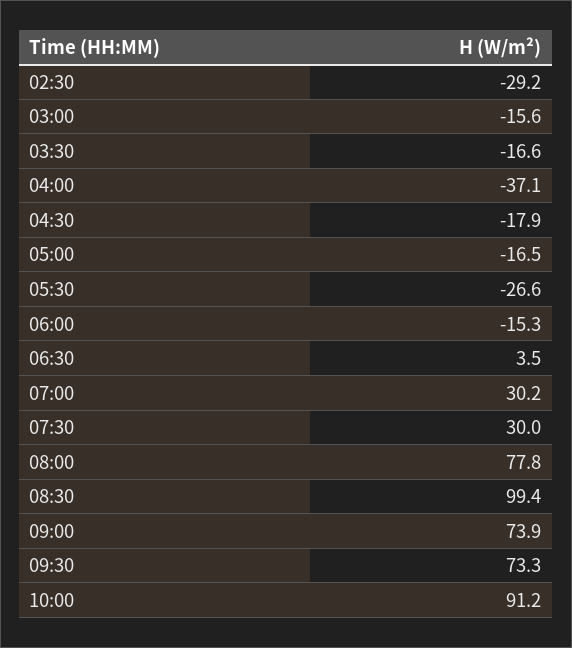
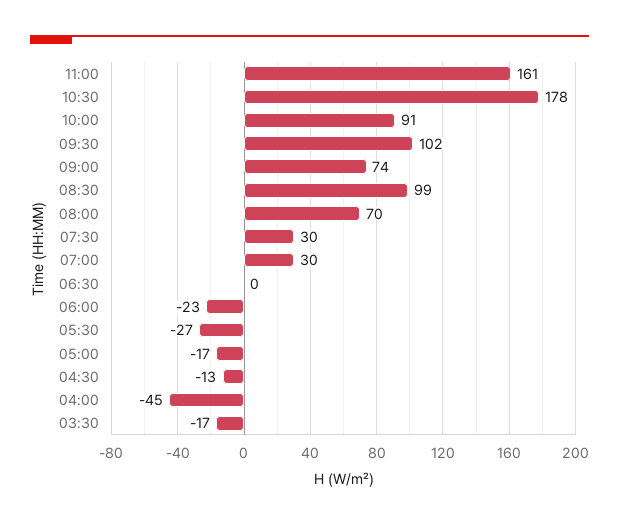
02:30: -29.2 -> none
03:00: -15.6 -> none
04:00: -37.1 -> -45
04:30: -17.9 -> -13
06:00: -15.3 -> -23
06:30: 3.5 -> 0
08:00: 77.8 -> 70
09:30: 73.3 -> 102
11:00: none -> 161
10:30: none -> 178

